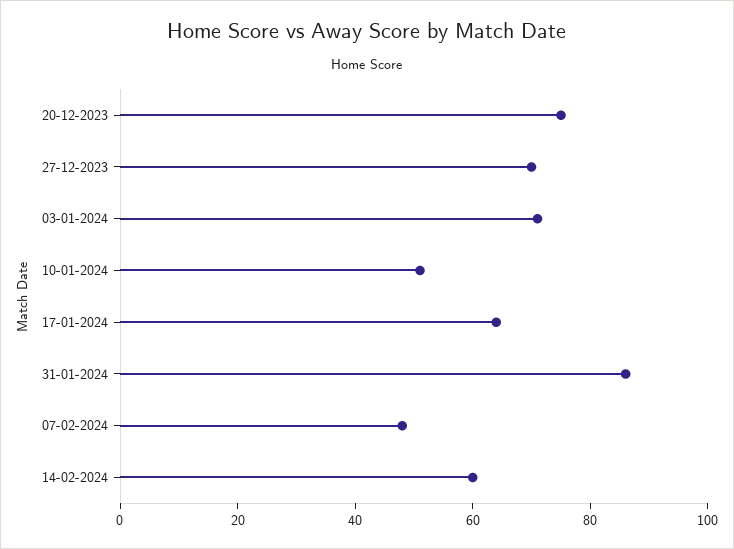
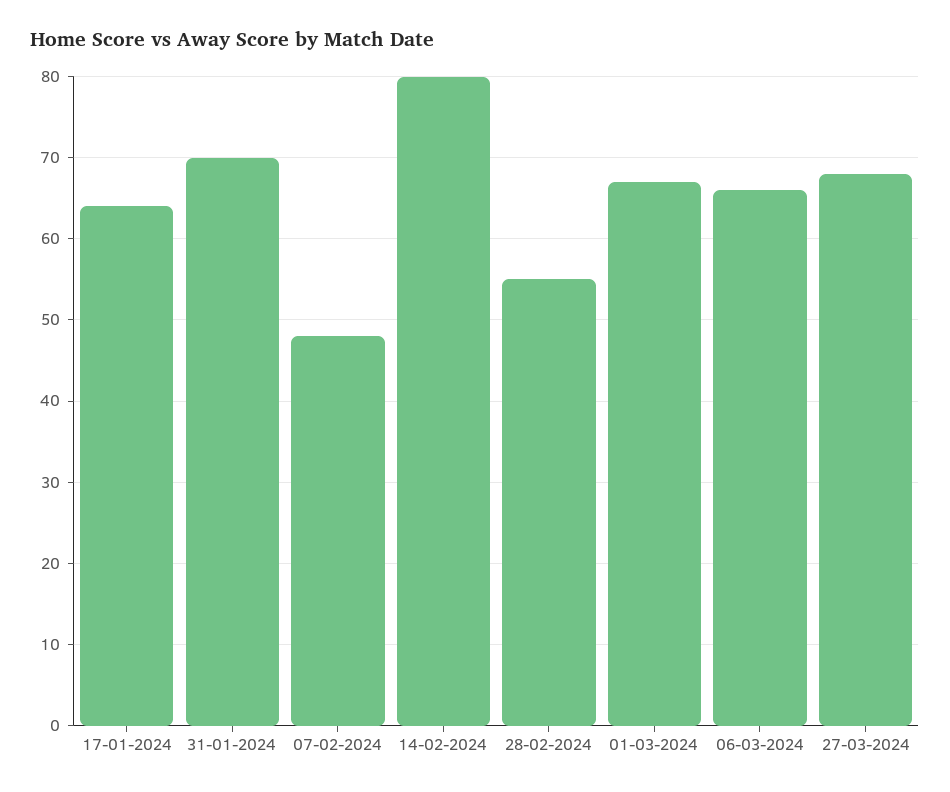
20-12-2023: 75 -> none
27-12-2023: 70 -> none
03-01-2024: 70 -> none
10-01-2024: 50 -> none
31-01-2024: 85 -> 70
14-02-2024: 60 -> 80
28-02-2024: none -> 55
01-03-2024: none -> 67
06-03-2024: none -> 66
27-03-2024: none -> 68

